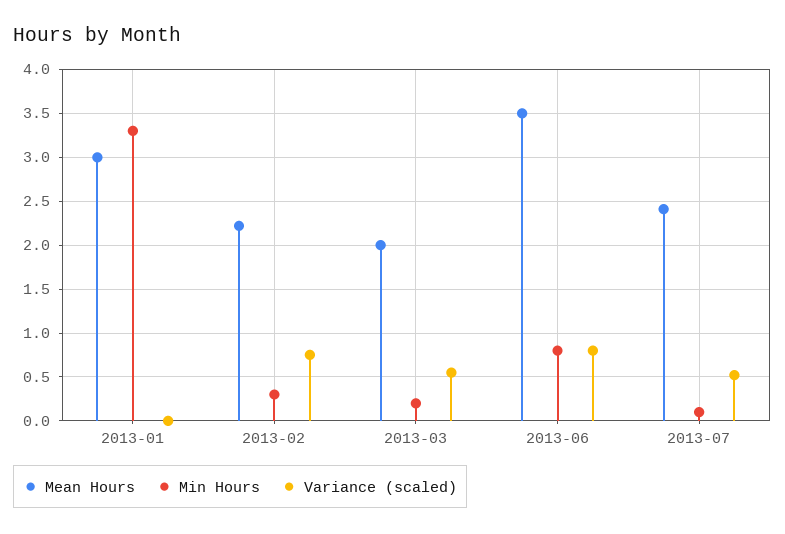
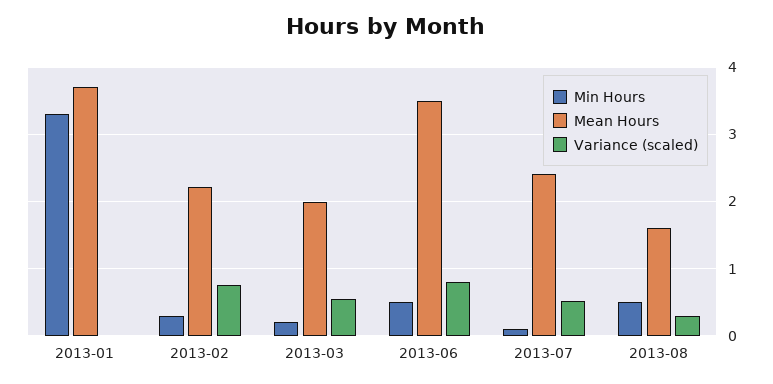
Mean Hours, 2013-01: 3 -> 3.7
Min Hours, 2013-06: 0.8 -> 0.5
Min Hours, 2013-08: none -> 0.5
Mean Hours, 2013-08: none -> 1.6
Variance (scaled), 2013-08: none -> 0.3

